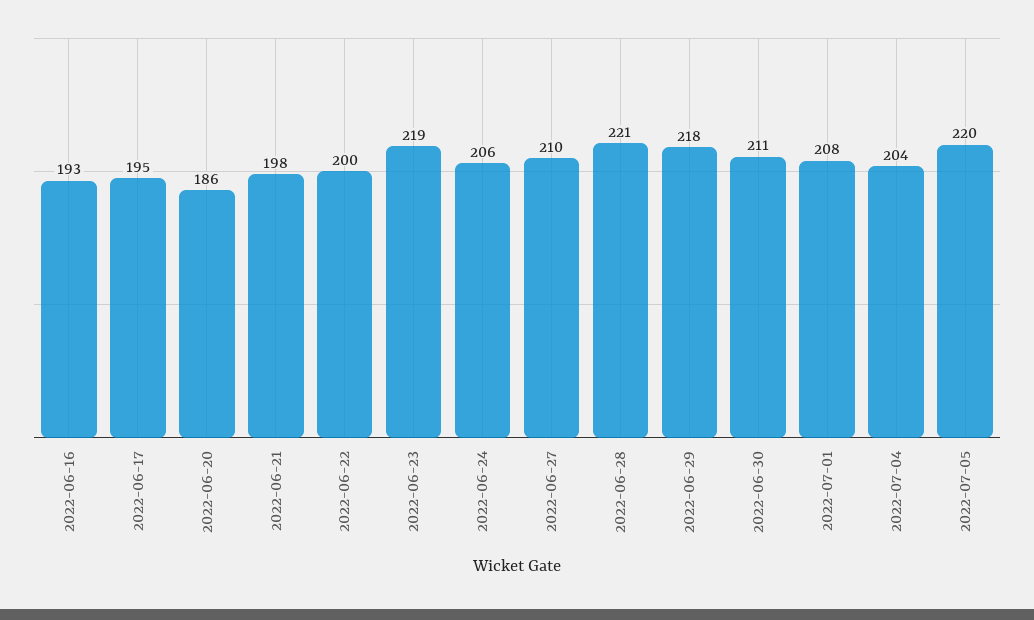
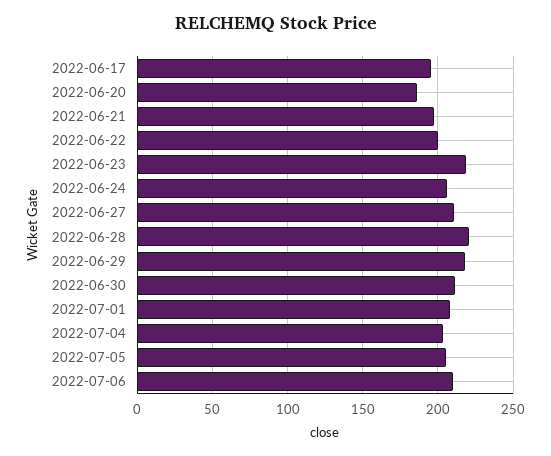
2022-06-16: 193 -> none
2022-07-05: 220 -> 205
2022-07-06: none -> 210

